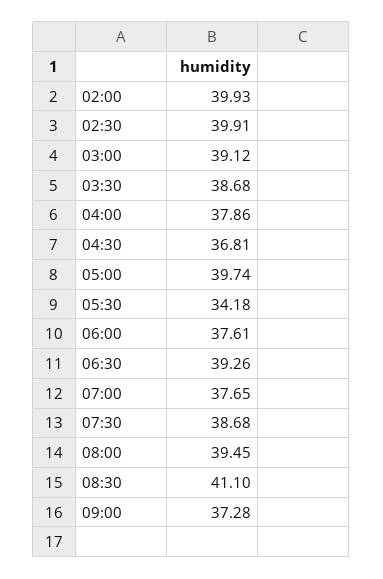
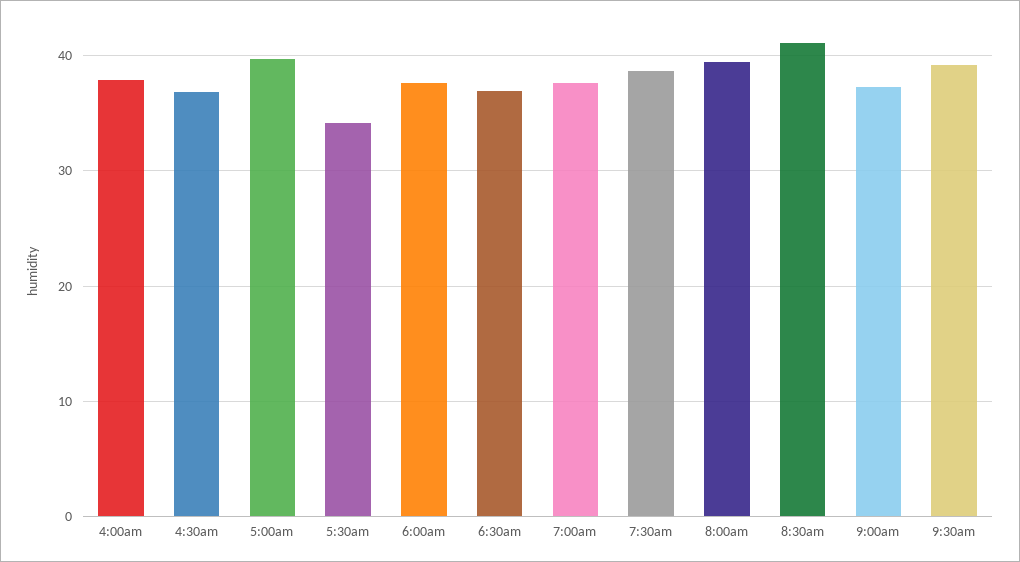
02:00: 39.93 -> none
02:30: 39.91 -> none
03:00: 39.12 -> none
03:30: 38.68 -> none
06:30: 39.26 -> 37
9:30am: none -> 39

